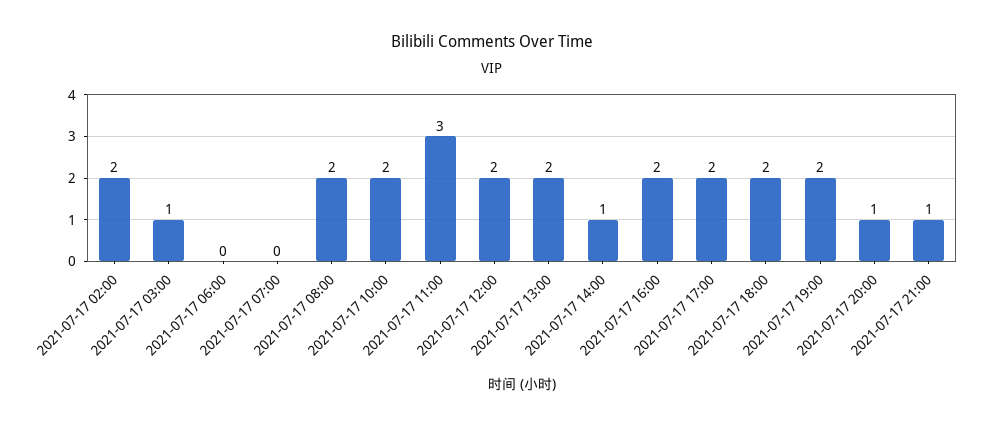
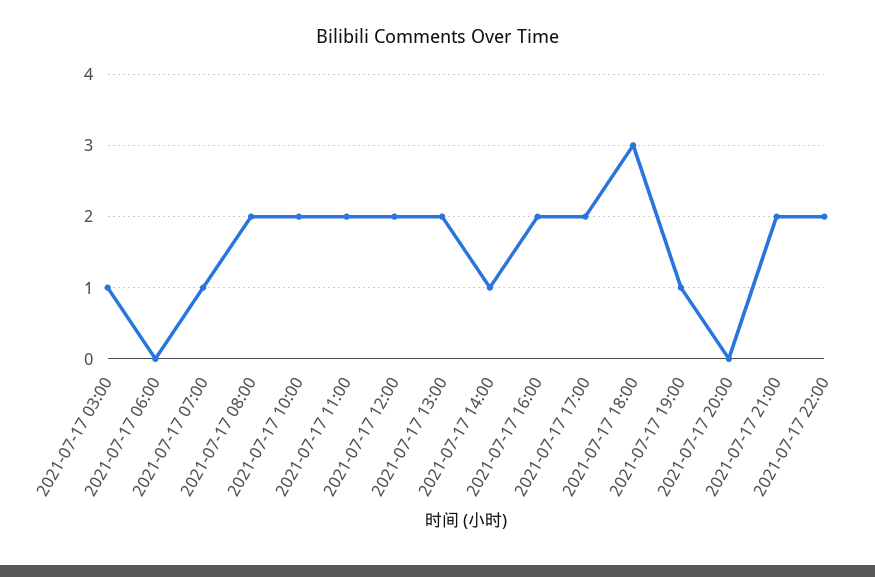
2021-07-17 02:00: 2 -> none
2021-07-17 07:00: 0 -> 1
2021-07-17 11:00: 3 -> 2
2021-07-17 18:00: 2 -> 3
2021-07-17 19:00: 2 -> 1
2021-07-17 20:00: 1 -> 0
2021-07-17 21:00: 1 -> 2
2021-07-17 22:00: none -> 2

